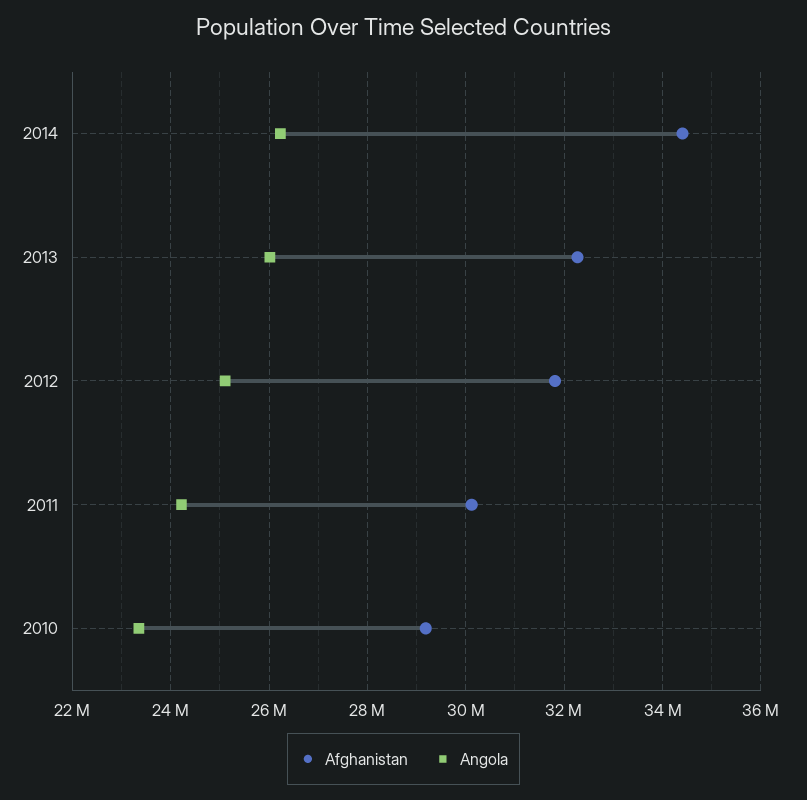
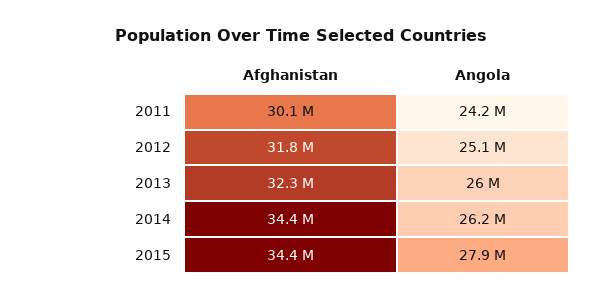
Afghanistan, 2010: 29200000 -> none
Angola, 2010: 23400000 -> none
Afghanistan, 2015: none -> 34400000
Angola, 2015: none -> 27900000

